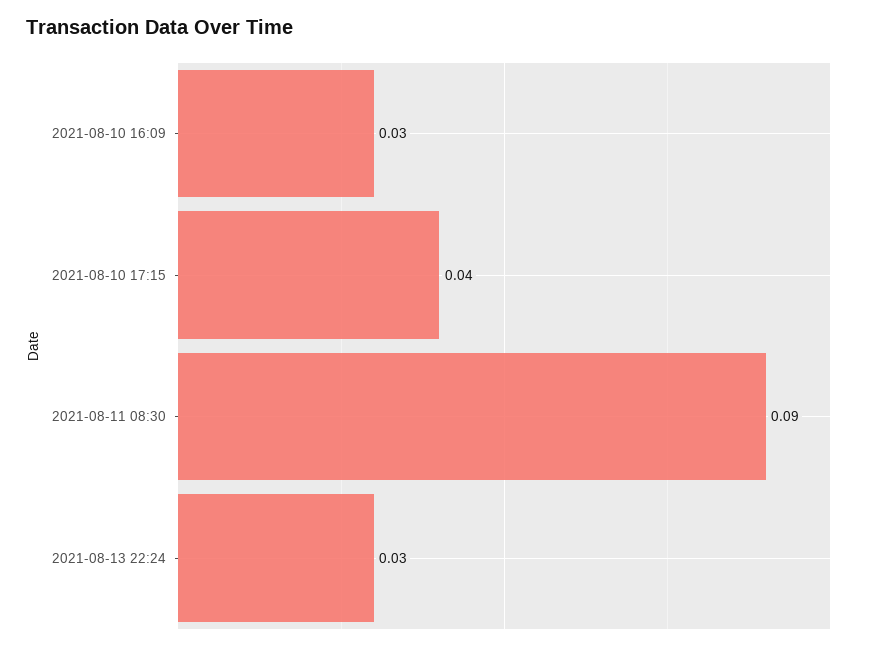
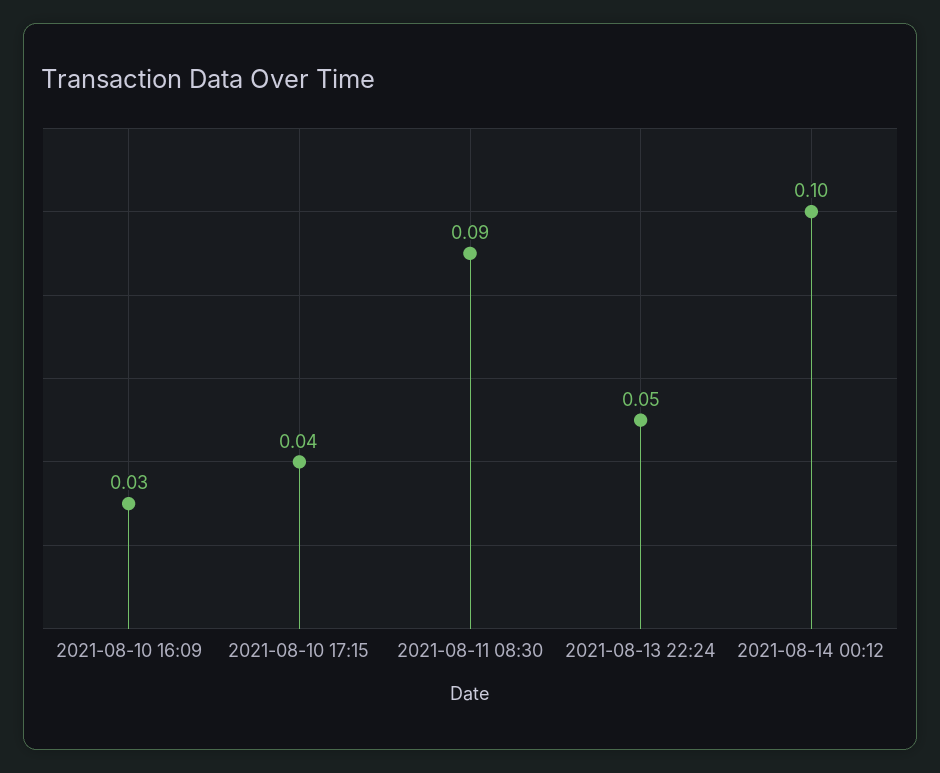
2021-08-13 22:24: 0.03 -> 0.05
2021-08-14 00:12: none -> 0.1

